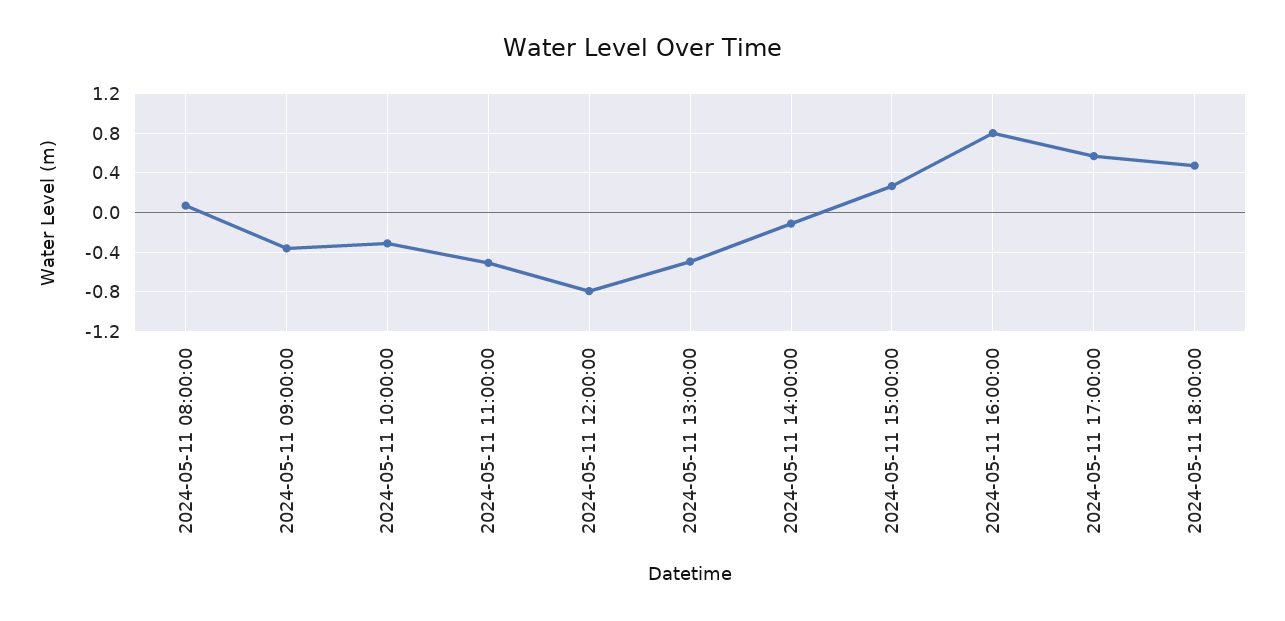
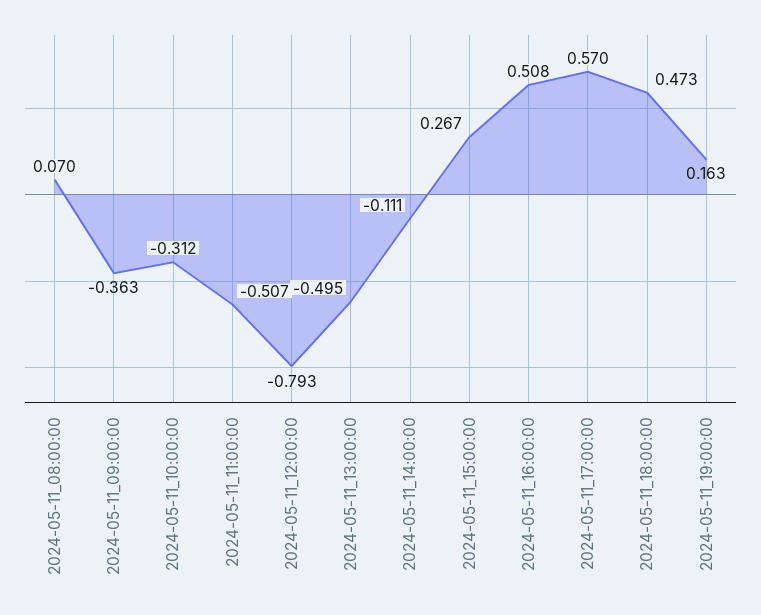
2024-05-11 16:00:00: 0.8 -> 0.508
2024-05-11_19:00:00: none -> 0.163

